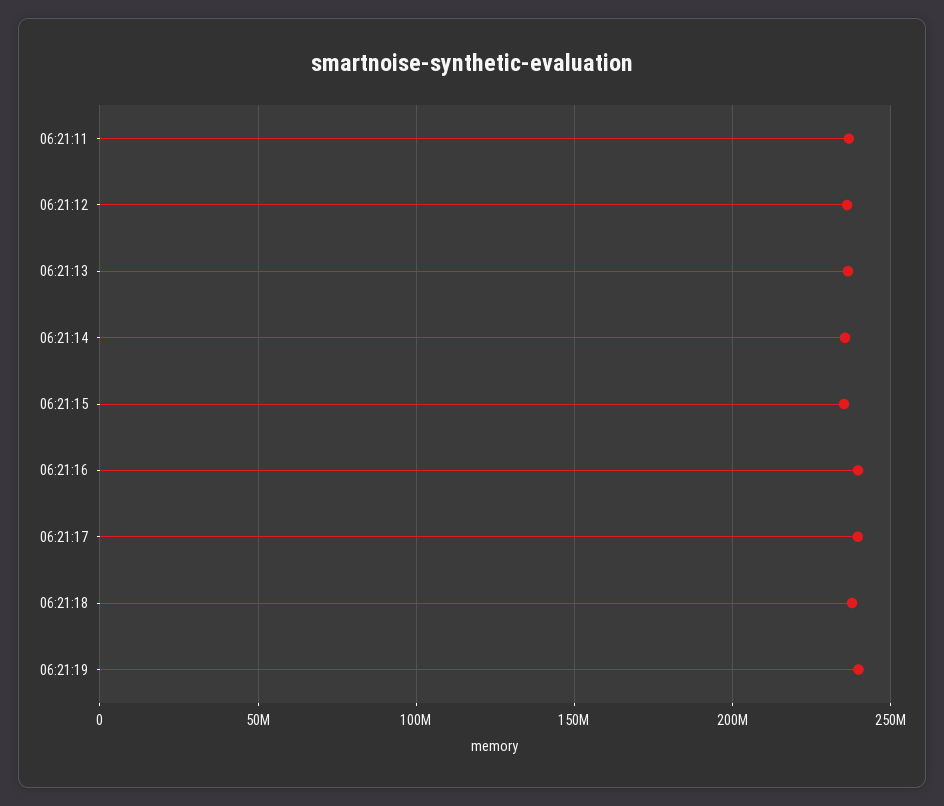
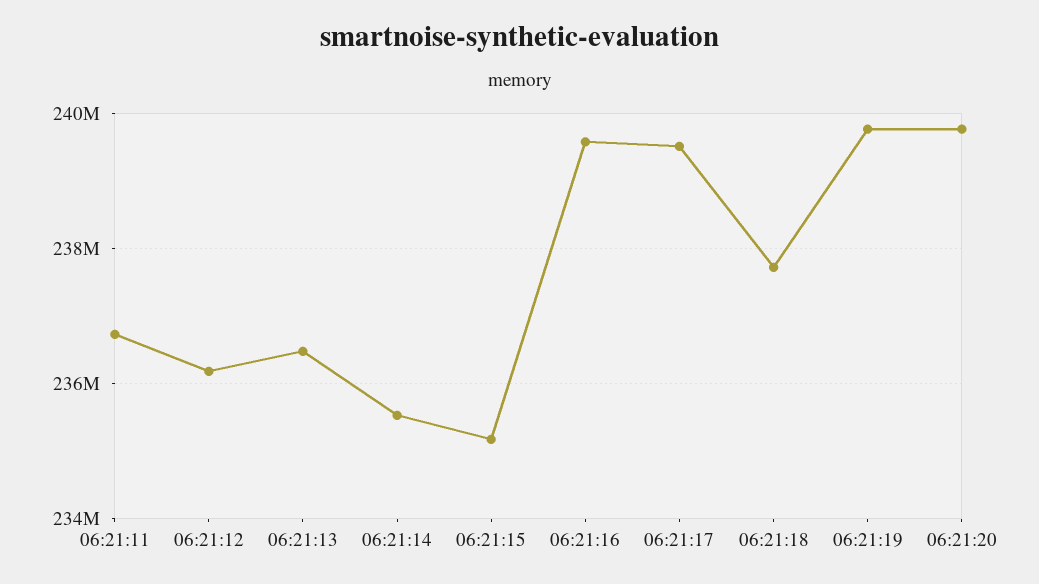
06:21:20: none -> 239800000

